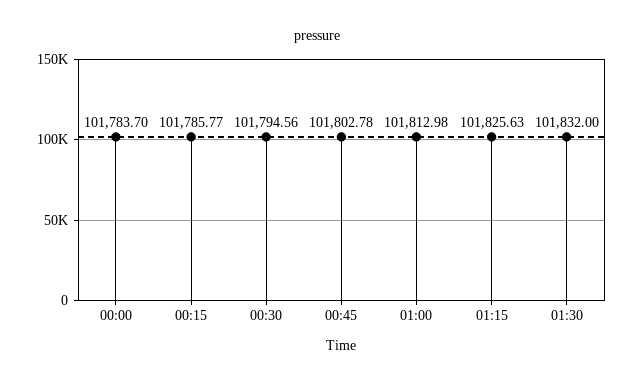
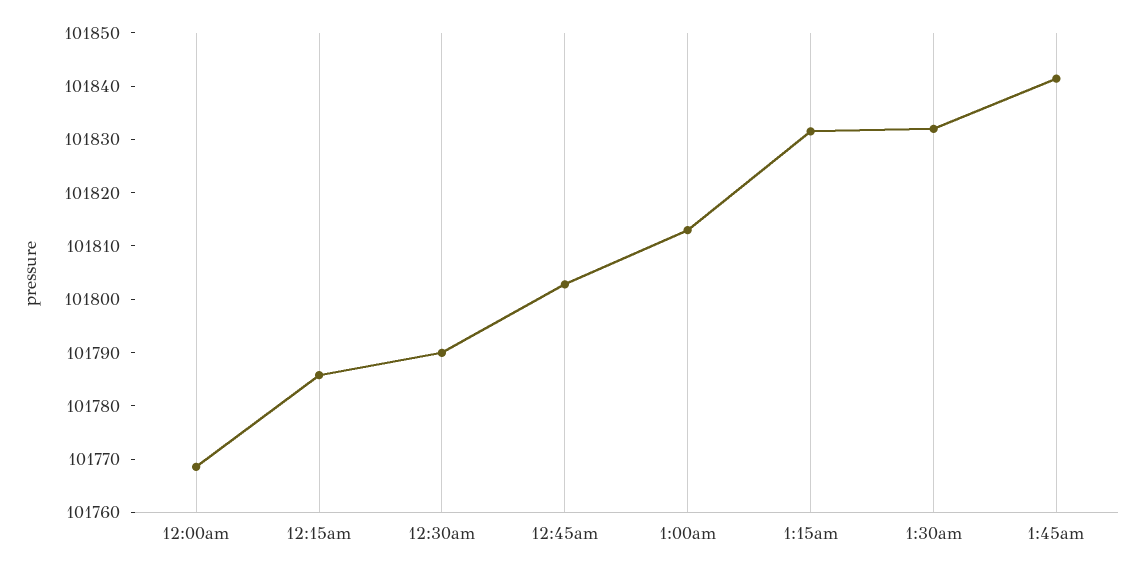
00:00: 101783.7 -> 101768
00:30: 101794.56 -> 101790
01:15: 101825.63 -> 101832
1:45am: none -> 101842

